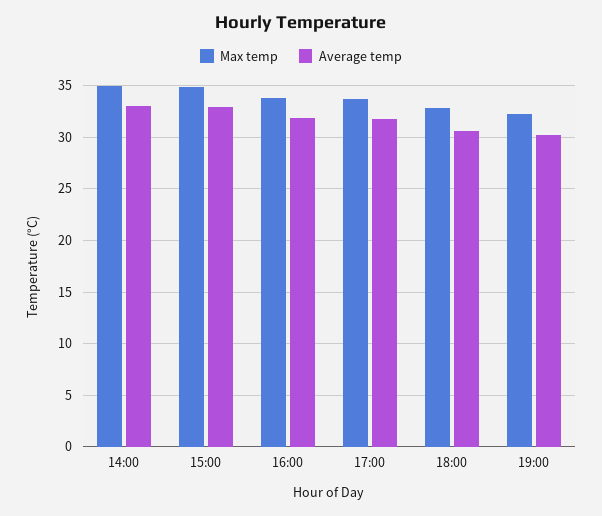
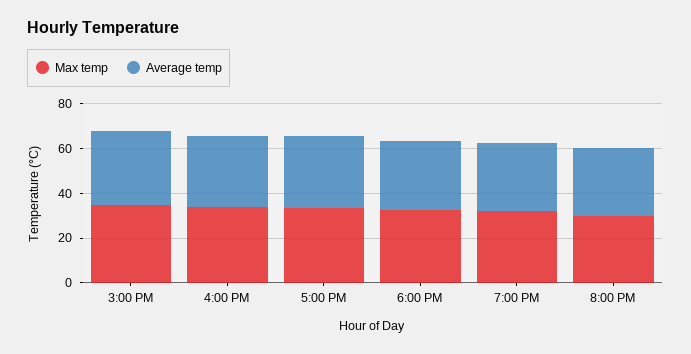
Max temp, 14:00: 35 -> none
Average temp, 14:00: 33 -> none
Max temp, 8:00 PM: none -> 30
Average temp, 8:00 PM: none -> 30

